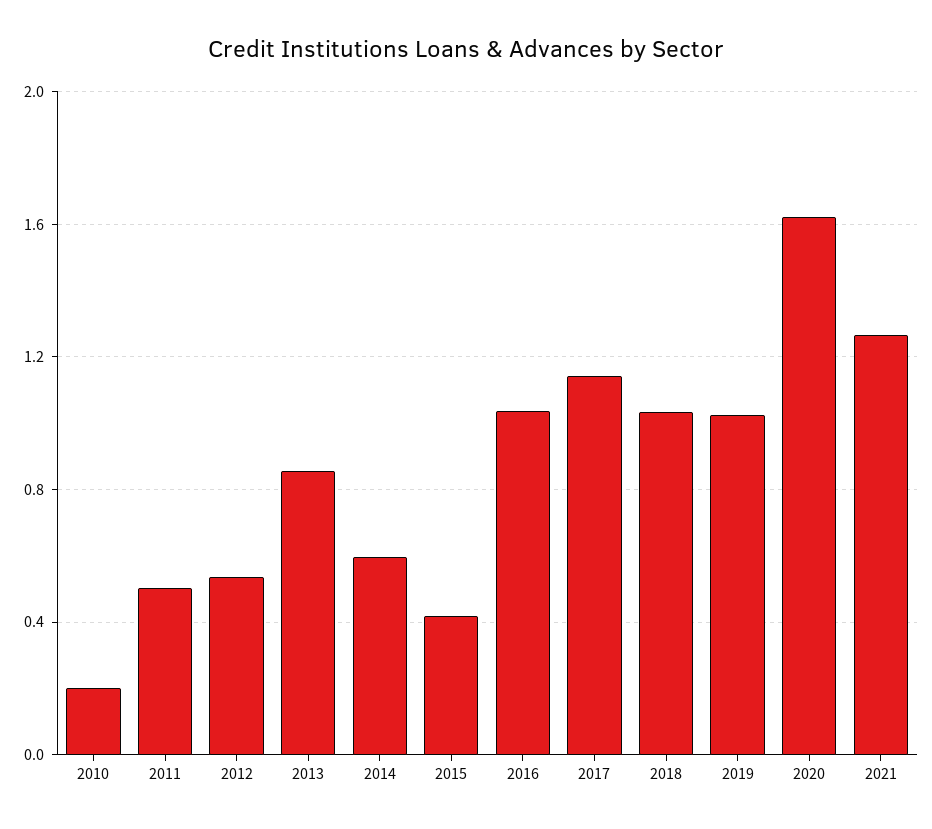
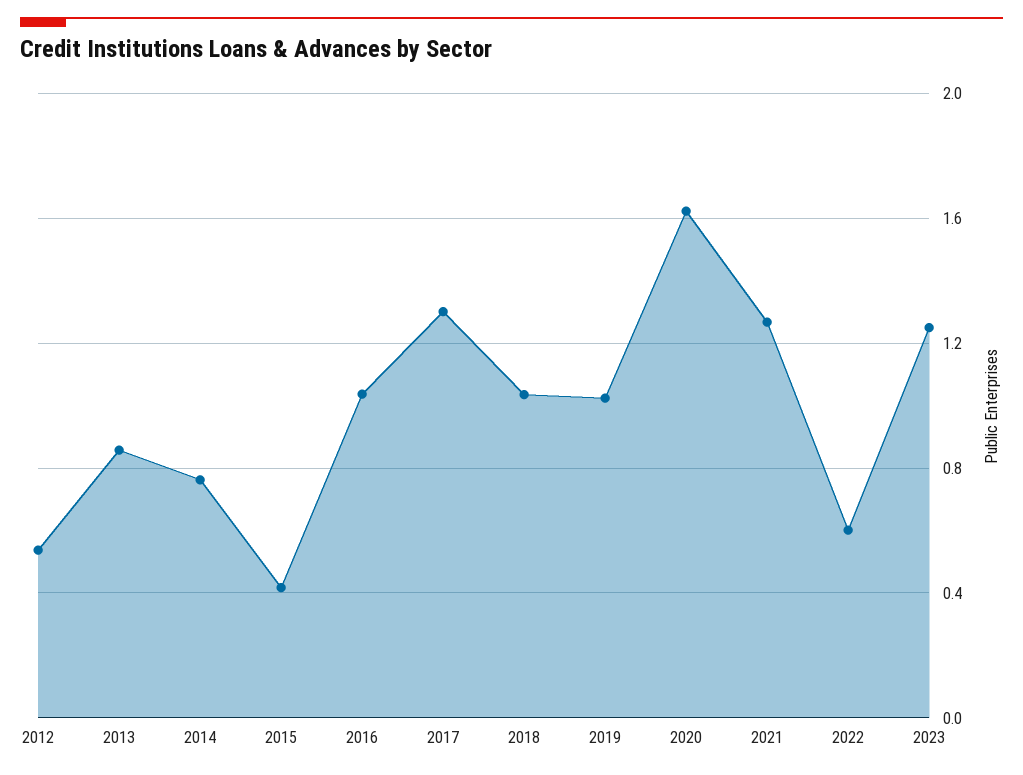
2010: 0.2 -> none
2011: 0.5 -> none
2014: 0.6 -> 0.75
2017: 1.15 -> 1.3
2022: none -> 0.6
2023: none -> 1.25

